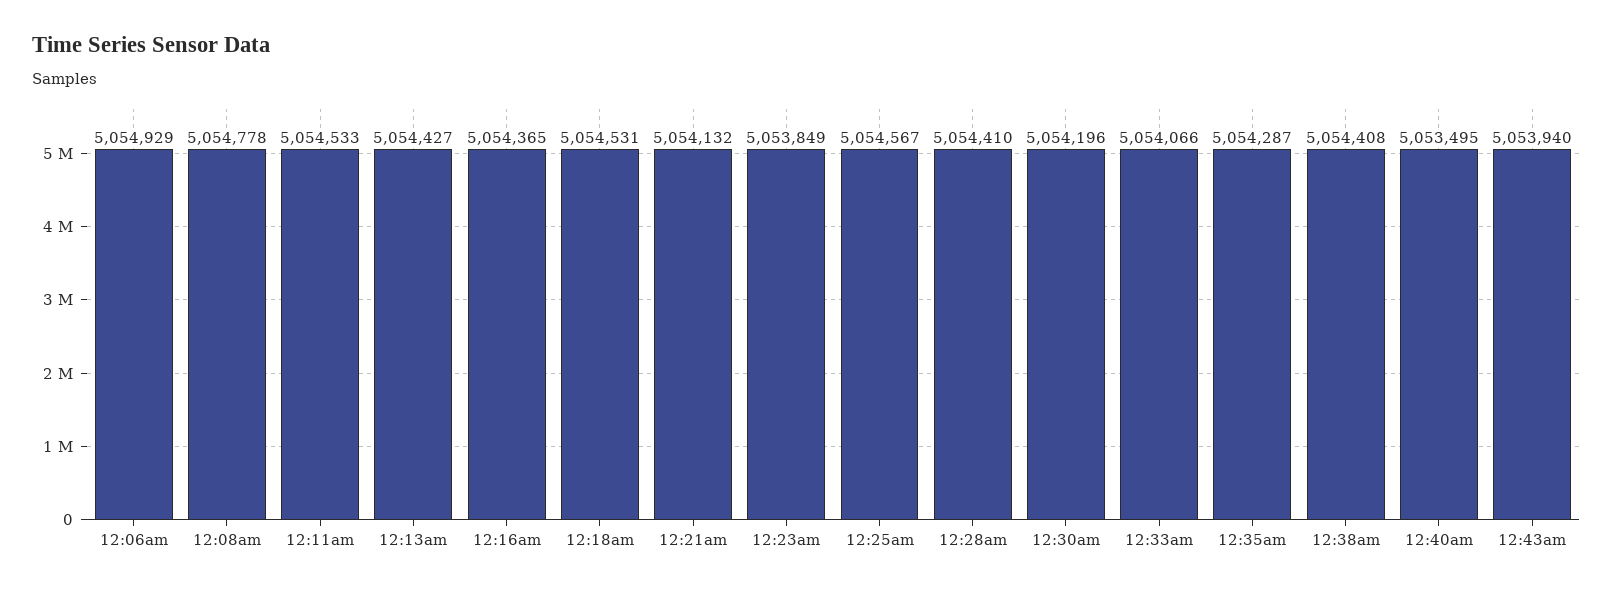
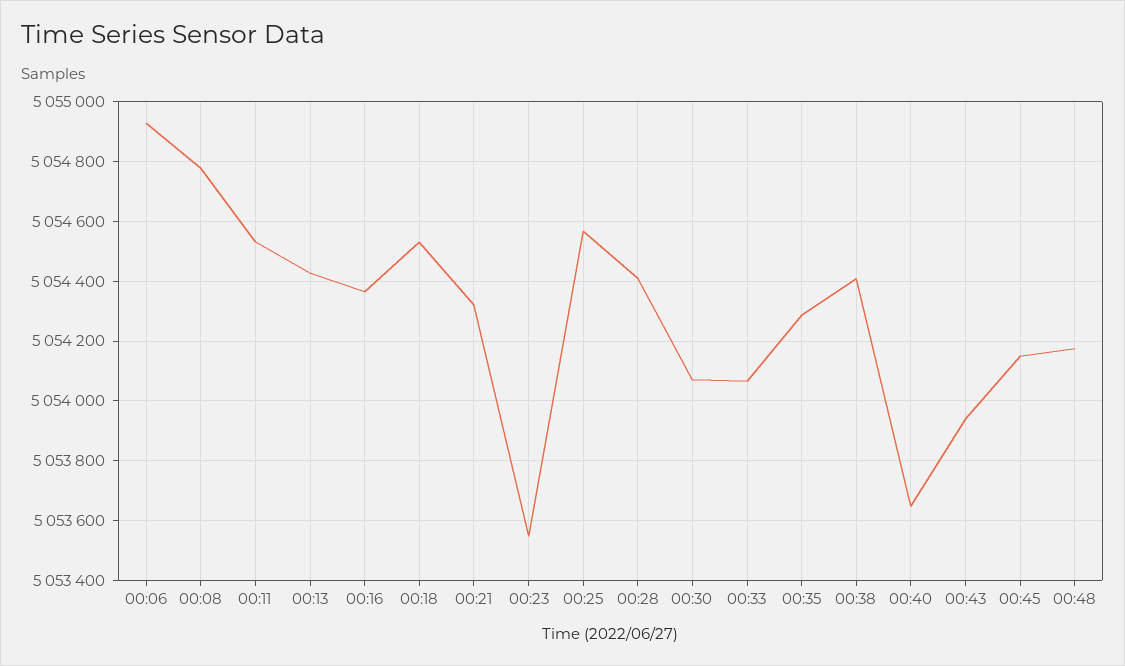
12:21am: 5054132 -> 5054325
12:23am: 5053849 -> 5053550
12:30am: 5054196 -> 5054075
12:40am: 5053495 -> 5053650
00:45: none -> 5054150
00:48: none -> 5054175

